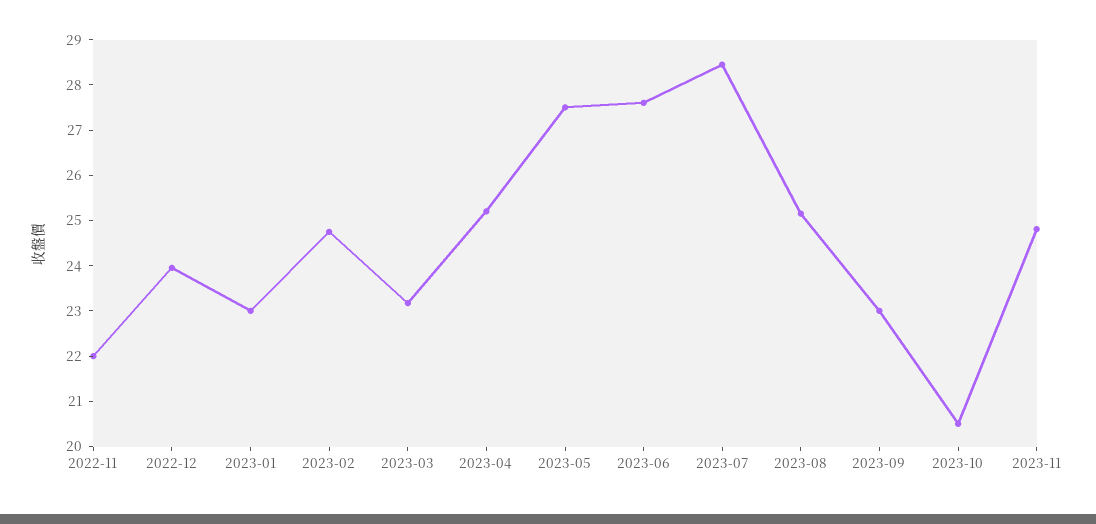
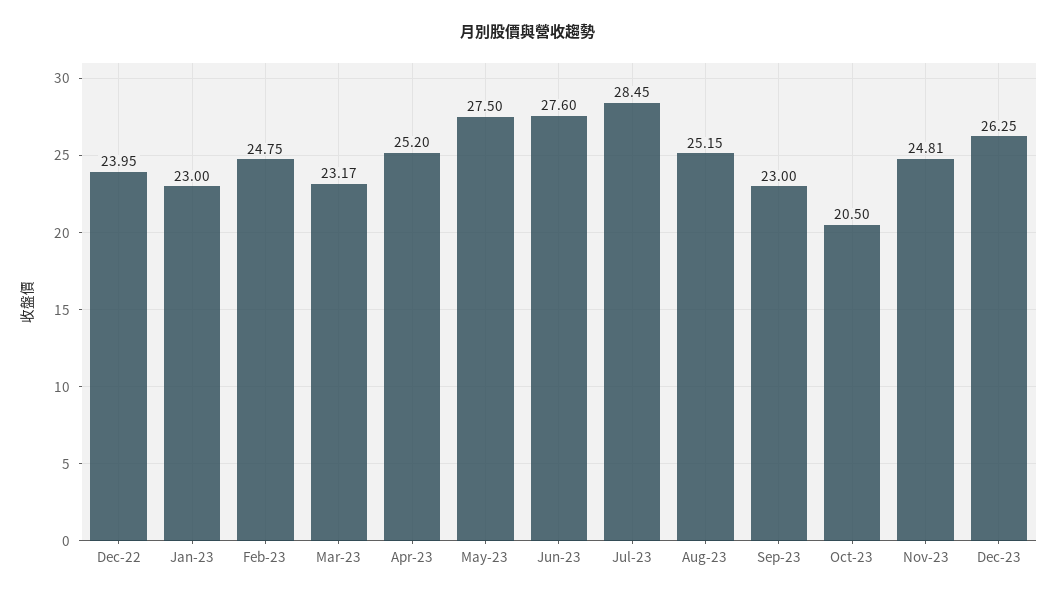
2022-11: 22 -> none
Dec-23: none -> 26.25

